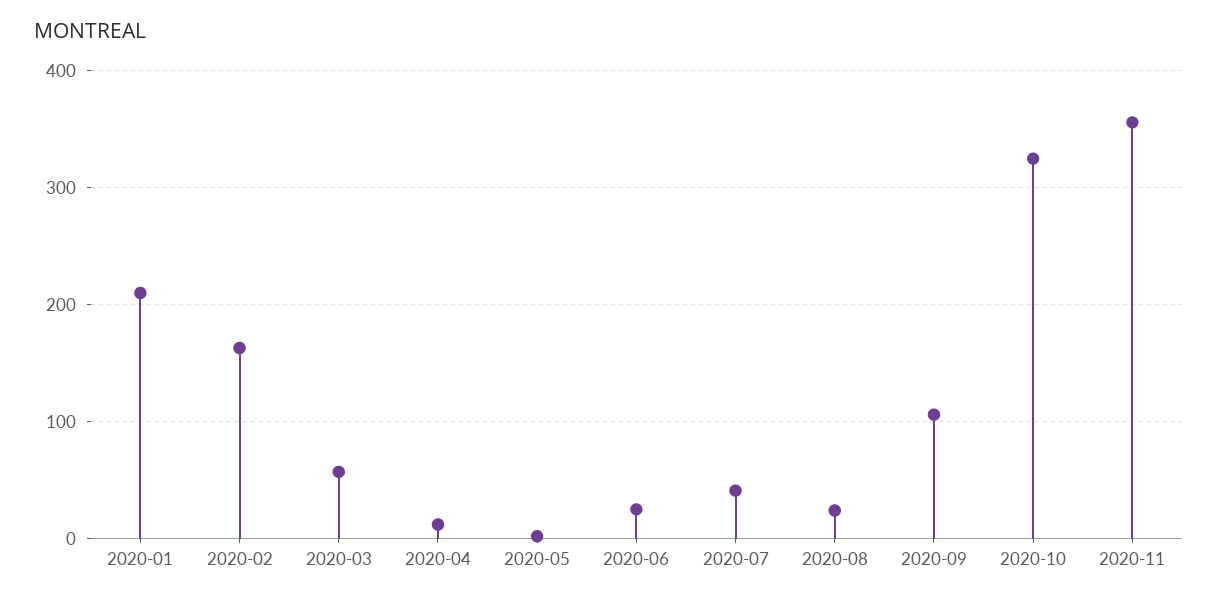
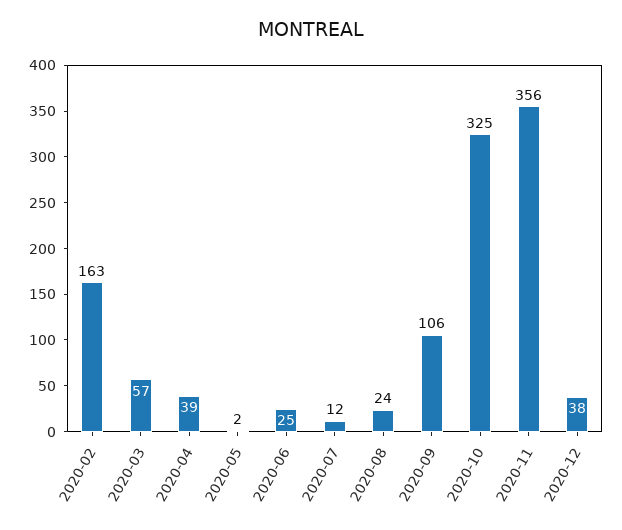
2020-01: 210 -> none
2020-04: 10 -> 39
2020-07: 40 -> 12
2020-12: none -> 38

